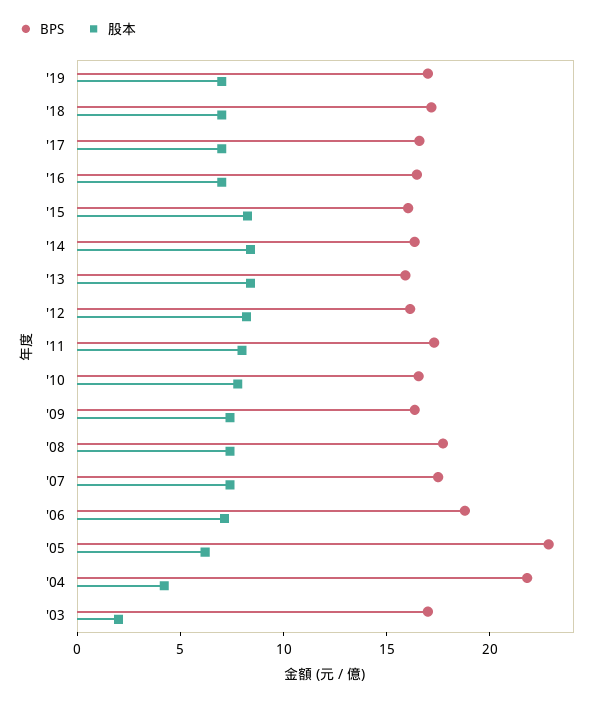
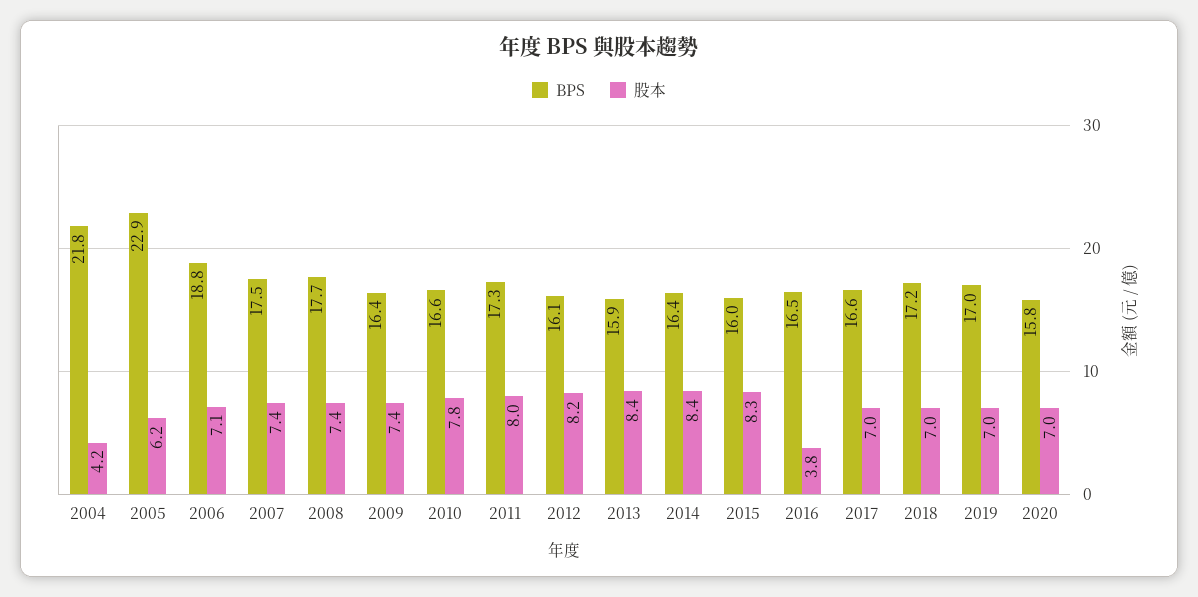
股本, '16: 7 -> 3.8
BPS, '03: 17 -> none
股本, '03: 2 -> none
BPS, 2020: none -> 15.8
股本, 2020: none -> 7

